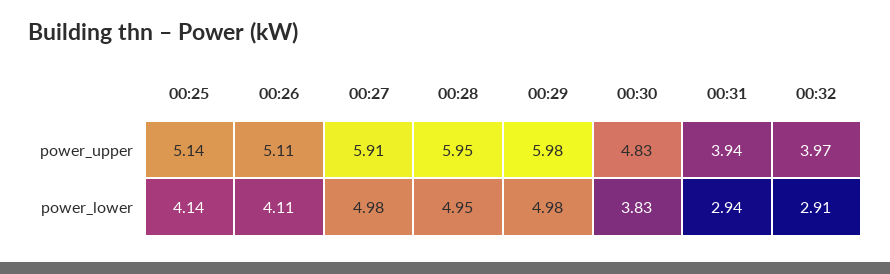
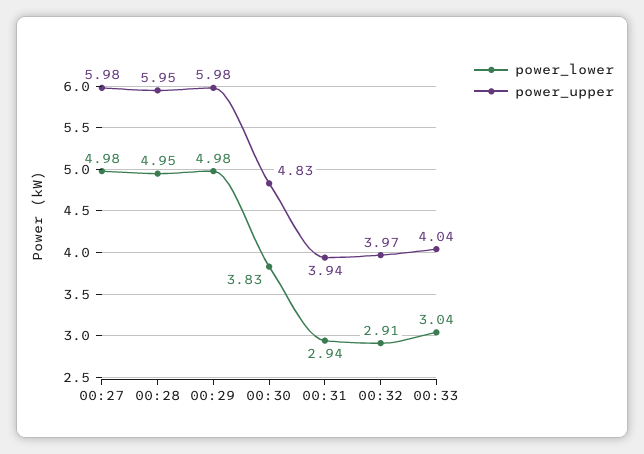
power_upper, 00:25: 5.14 -> none
power_upper, 00:26: 5.11 -> none
power_upper, 00:27: 5.91 -> 5.98
power_lower, 00:25: 4.14 -> none
power_lower, 00:26: 4.11 -> none
power_lower, 00:33: none -> 3.04
power_upper, 00:33: none -> 4.04

